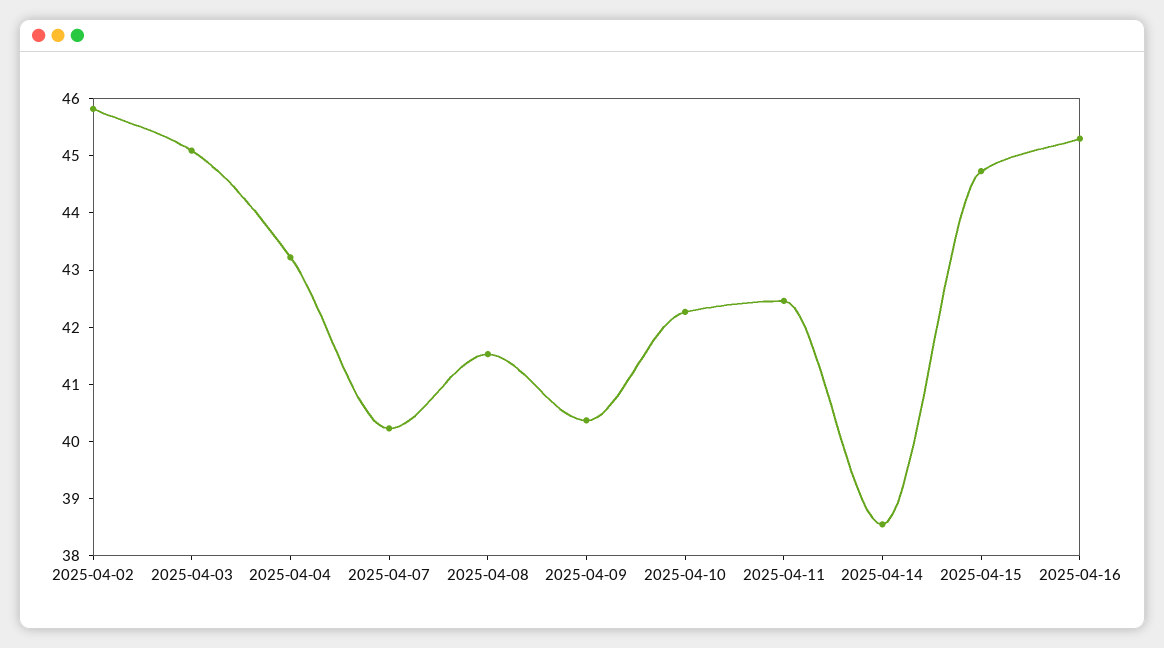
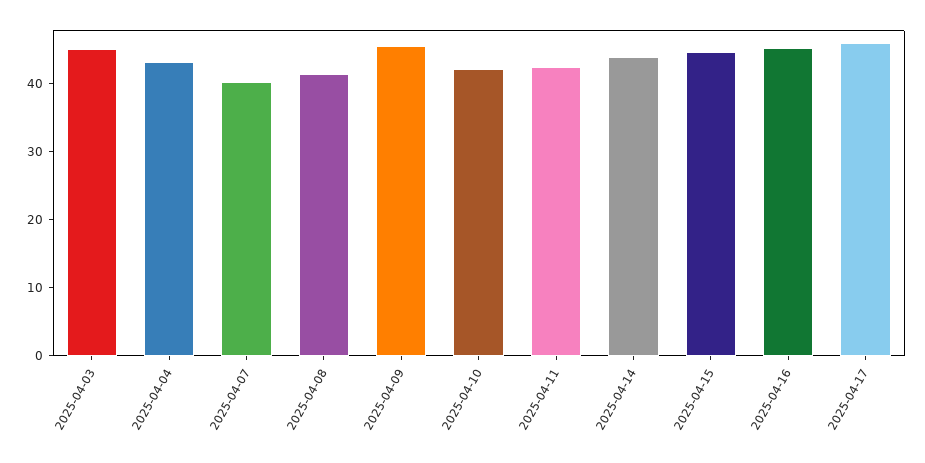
2025-04-02: 45.8 -> none
2025-04-09: 40.4 -> 46
2025-04-14: 38.6 -> 44
2025-04-17: none -> 46

